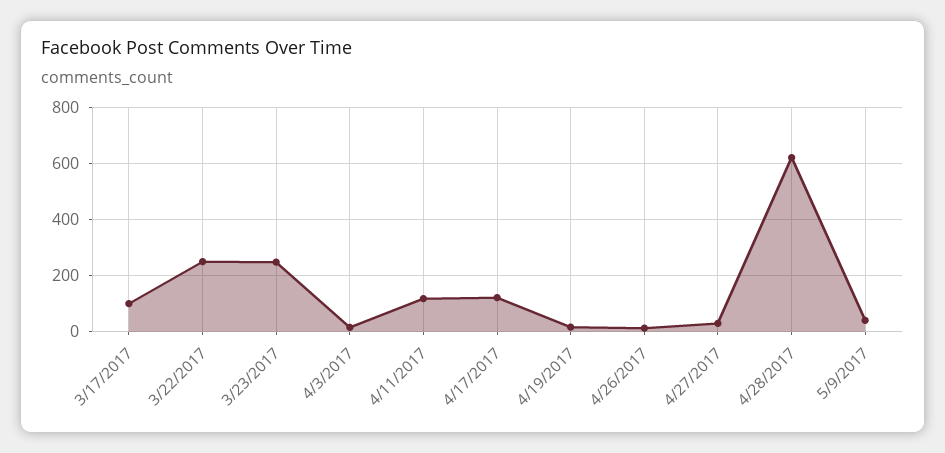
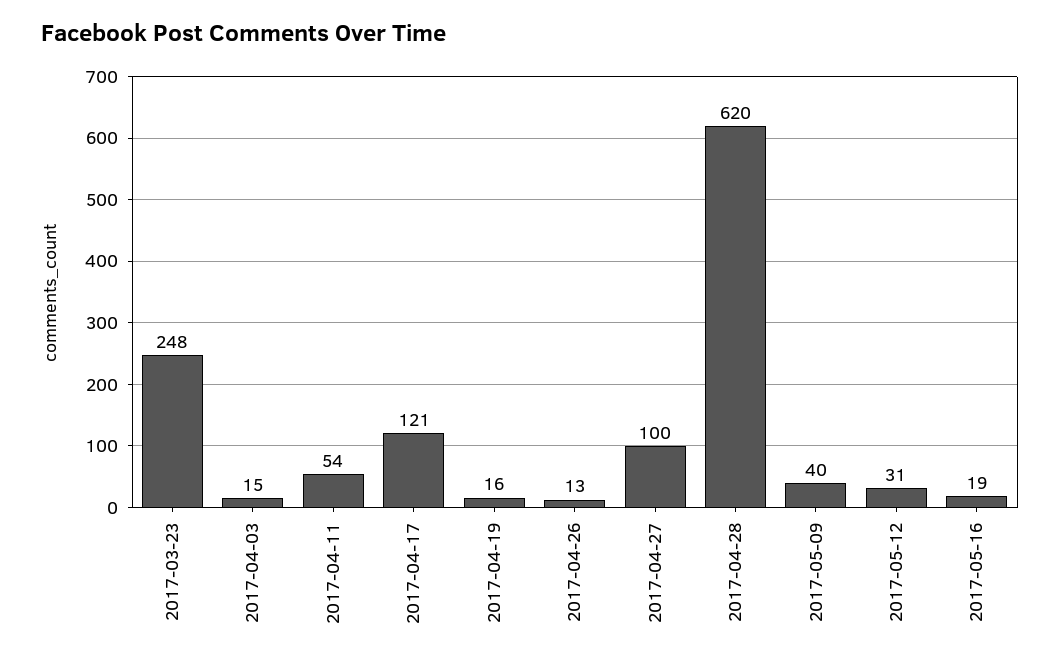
3/17/2017: 100 -> none
3/22/2017: 250 -> none
4/11/2017: 125 -> 54
4/27/2017: 25 -> 100
2017-05-12: none -> 31
2017-05-16: none -> 19

